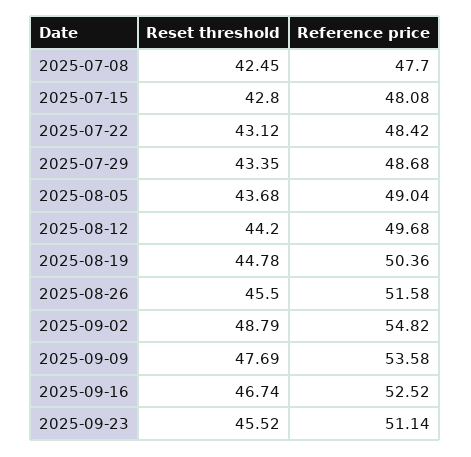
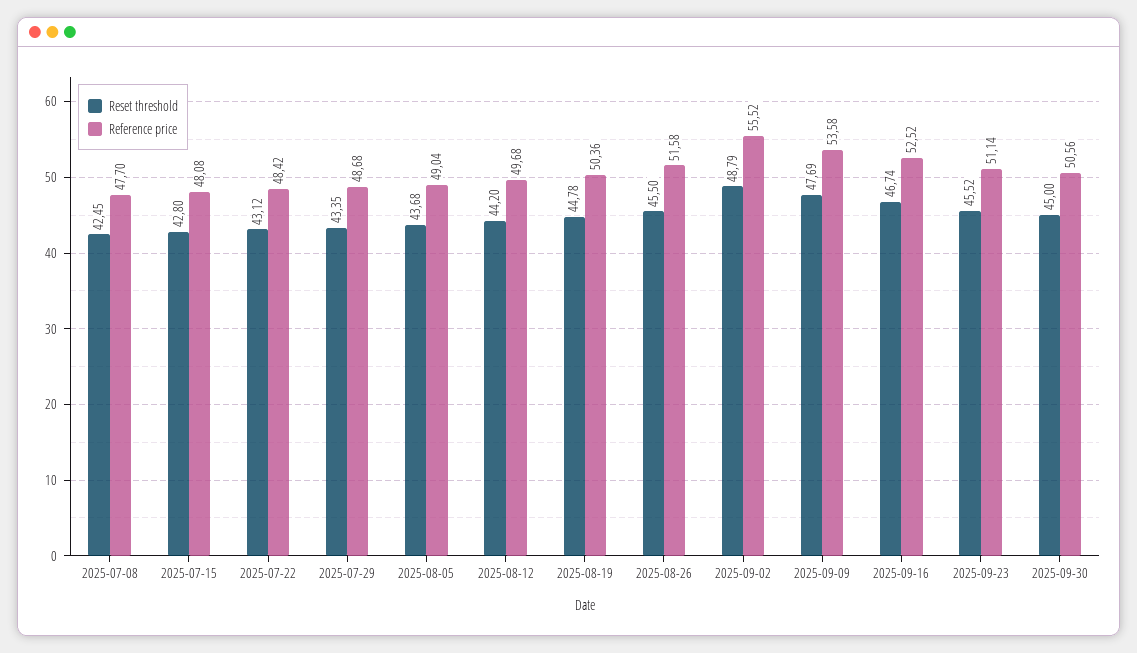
Reference price, 2025-09-02: 54.82 -> 55.52
Reset threshold, 2025-09-30: none -> 45
Reference price, 2025-09-30: none -> 50.56

